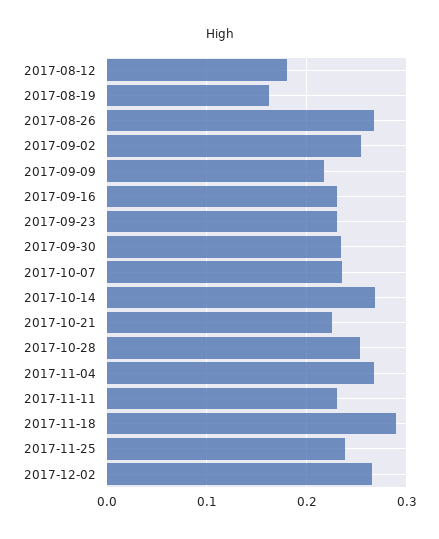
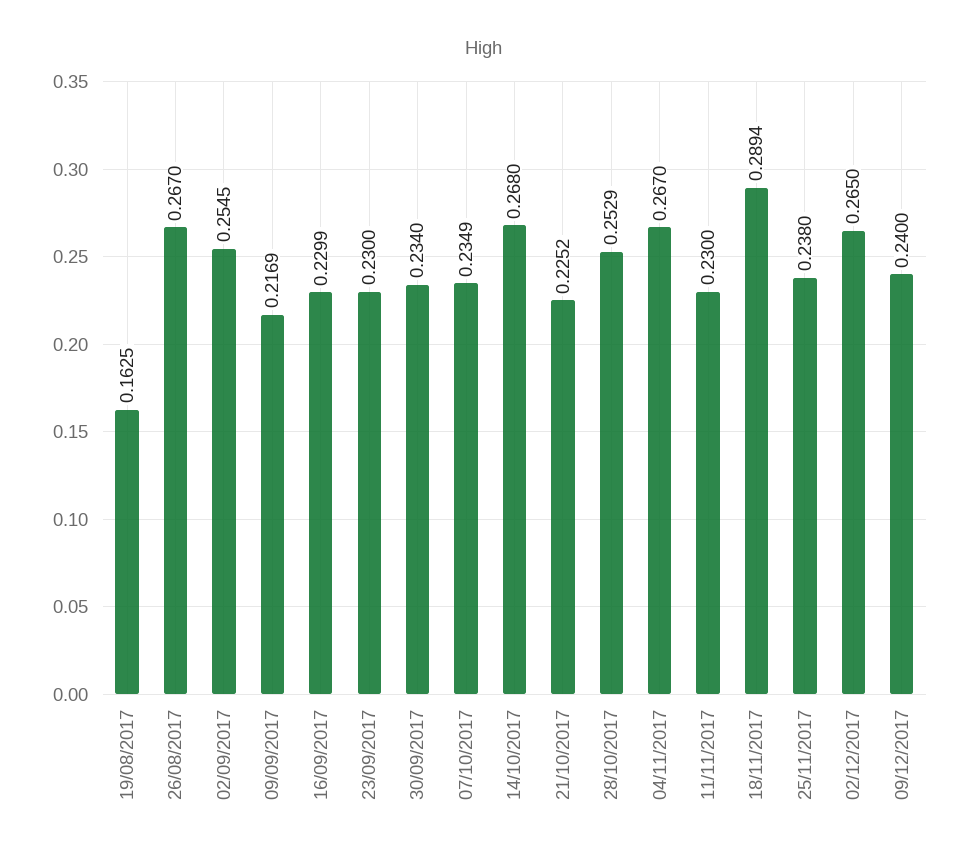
2017-08-12: 0.18 -> none
09/12/2017: none -> 0.24

